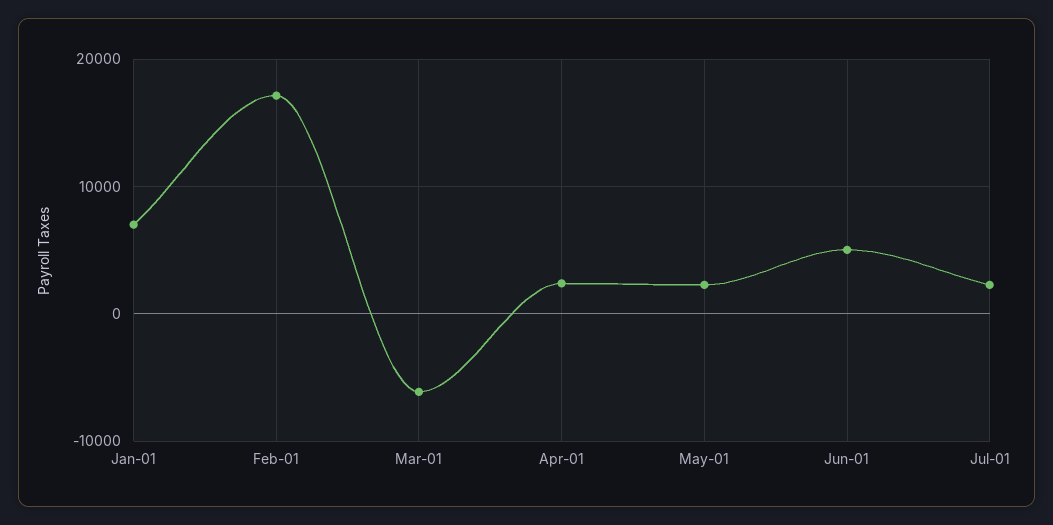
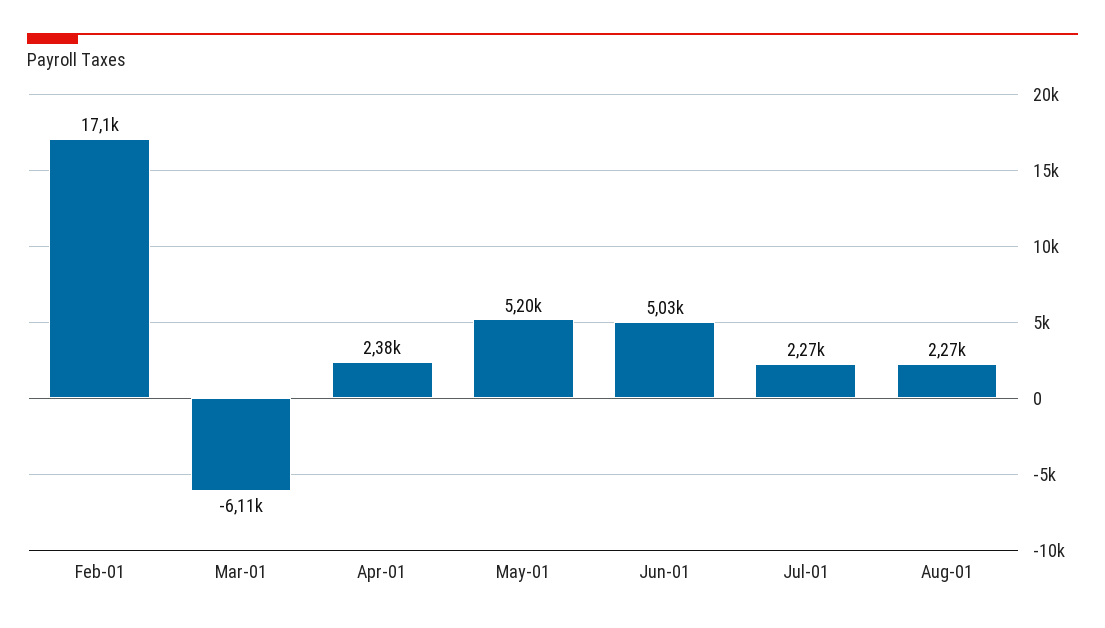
Jan-01: 7000 -> none
May-01: 2000 -> 5200
Aug-01: none -> 2270

